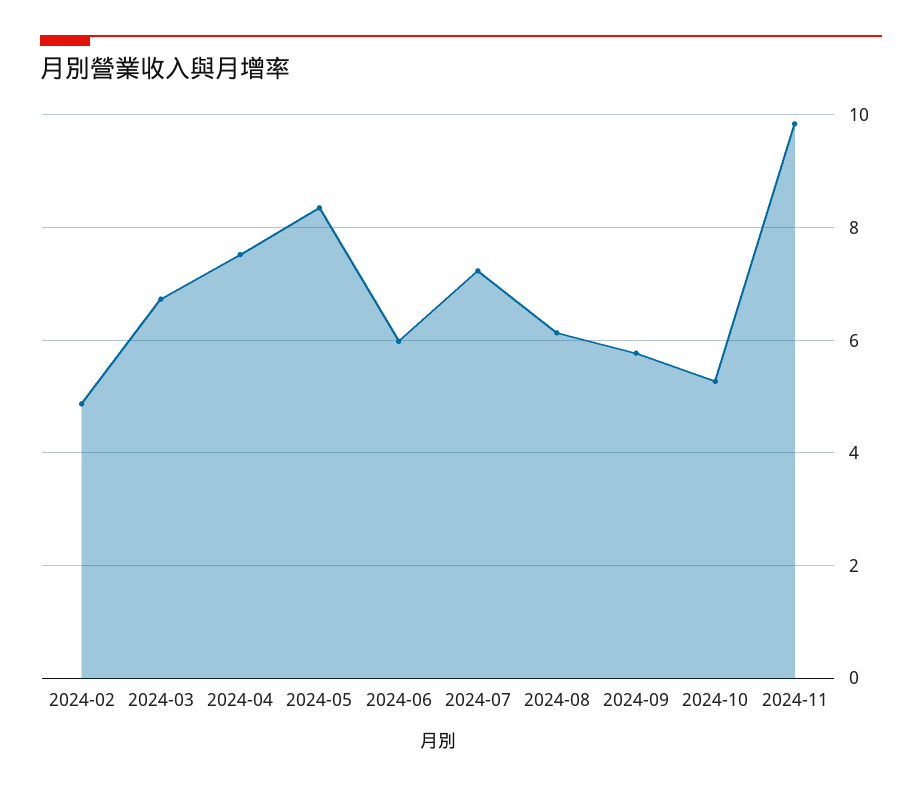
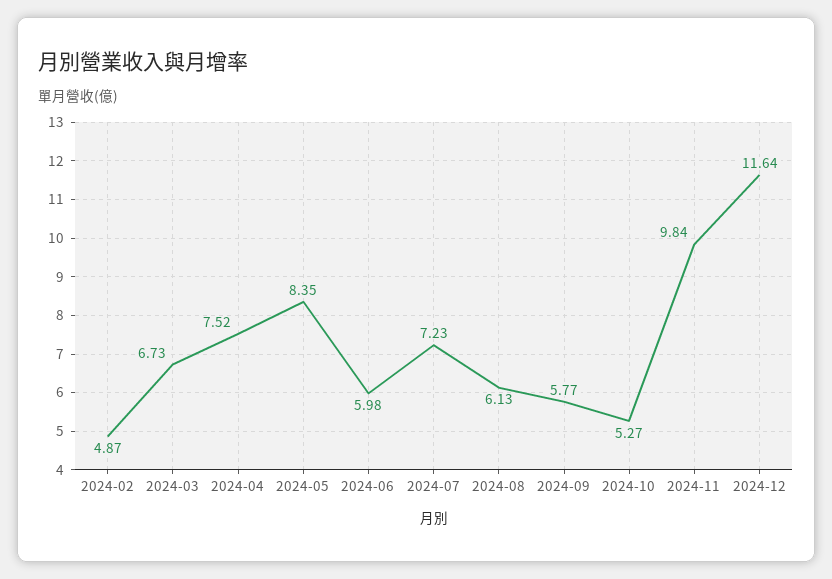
2024-12: none -> 11.64

